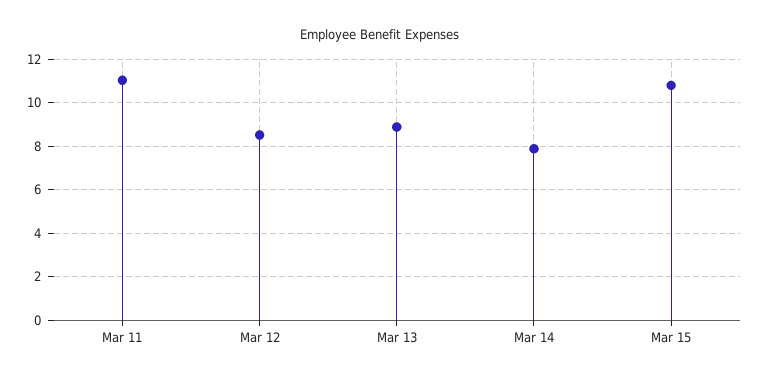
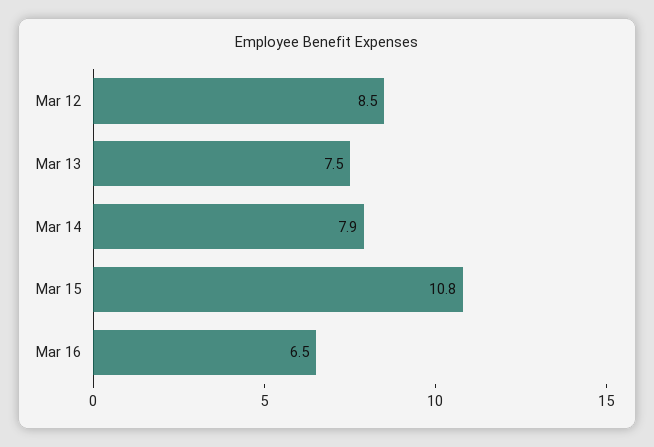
Mar 11: 11 -> none
Mar 13: 9 -> 7.5
Mar 16: none -> 6.5

